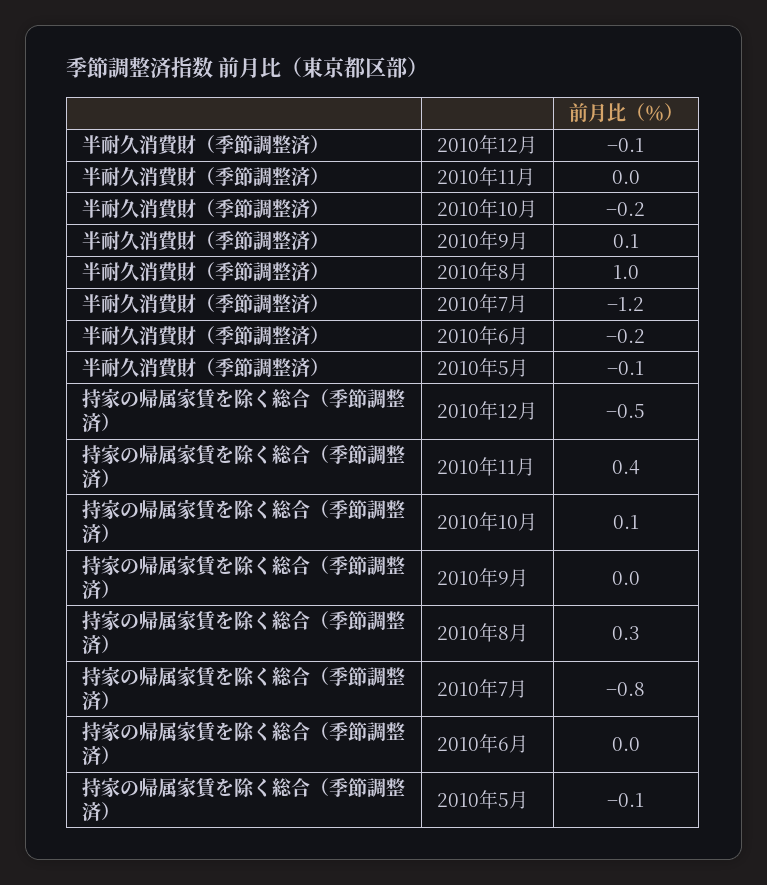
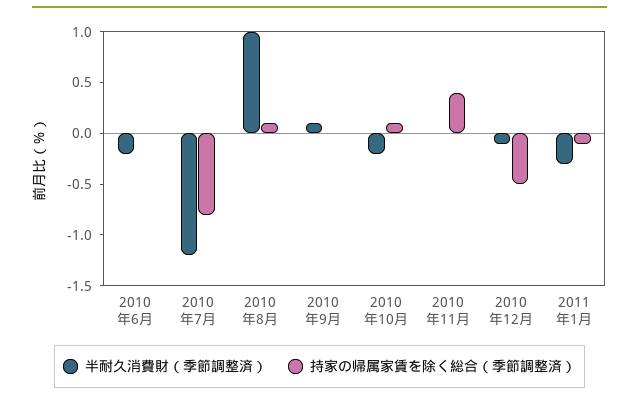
半耐久消費財（季節調整済）, 2010年5月: -0.1 -> none
持家の帰属家賃を除く総合（季節調整済）, 2010年8月: 0.3 -> 0.1
持家の帰属家賃を除く総合（季節調整済）, 2010年5月: -0.1 -> none
半耐久消費財（季節調整済）, 2011年1月: none -> -0.3
持家の帰属家賃を除く総合（季節調整済）, 2011年1月: none -> -0.1

